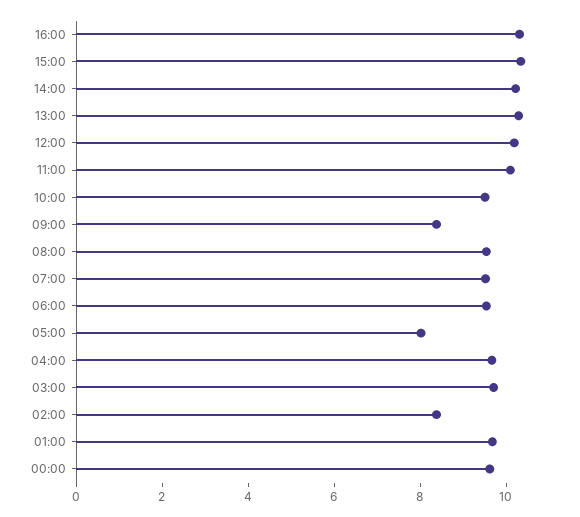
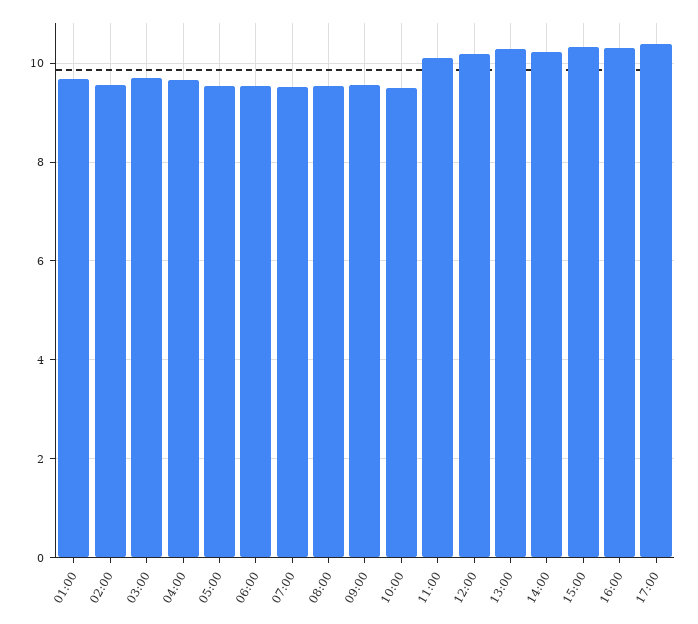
09:00: 8.5 -> 9.6
05:00: 8 -> 9.6
02:00: 8.5 -> 9.6
00:00: 9.5 -> none
17:00: none -> 10.4

